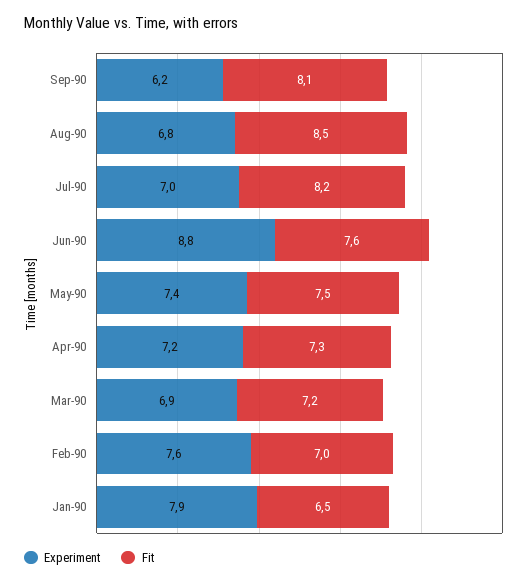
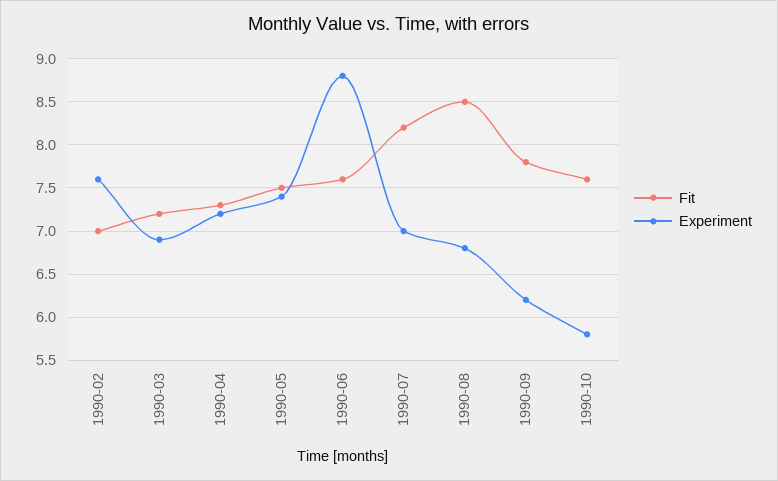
Fit, Sep-90: 8.1 -> 7.8
Experiment, Jan-90: 7.9 -> none
Fit, Jan-90: 6.5 -> none
Fit, 1990-10: none -> 7.6
Experiment, 1990-10: none -> 5.8

